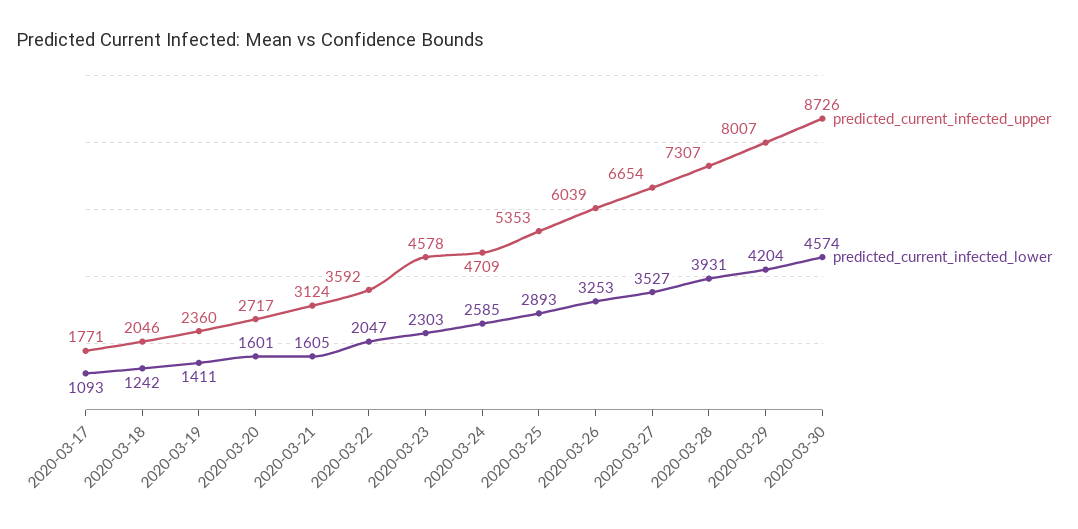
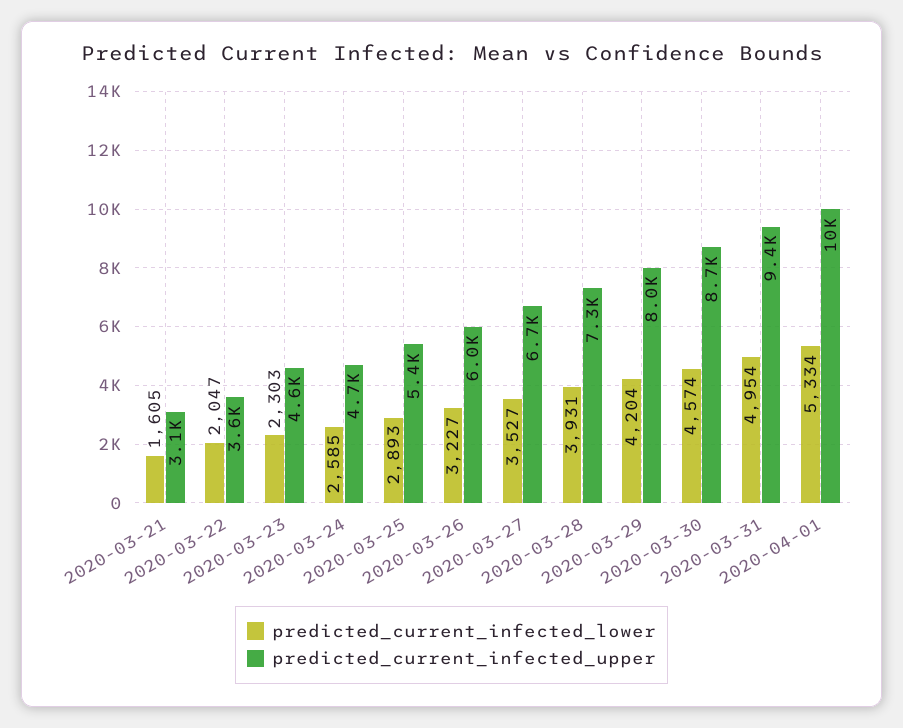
predicted_current_infected_upper, 2020-03-17: 1771 -> none
predicted_current_infected_lower, 2020-03-17: 1093 -> none
predicted_current_infected_upper, 2020-03-18: 2046 -> none
predicted_current_infected_lower, 2020-03-18: 1242 -> none
predicted_current_infected_upper, 2020-03-19: 2360 -> none
predicted_current_infected_lower, 2020-03-19: 1411 -> none
predicted_current_infected_upper, 2020-03-20: 2717 -> none
predicted_current_infected_lower, 2020-03-20: 1601 -> none
predicted_current_infected_lower, 2020-03-26: 3253 -> 3227
predicted_current_infected_lower, 2020-03-31: none -> 4954
predicted_current_infected_upper, 2020-03-31: none -> 9400
predicted_current_infected_lower, 2020-04-01: none -> 5334
predicted_current_infected_upper, 2020-04-01: none -> 10000

